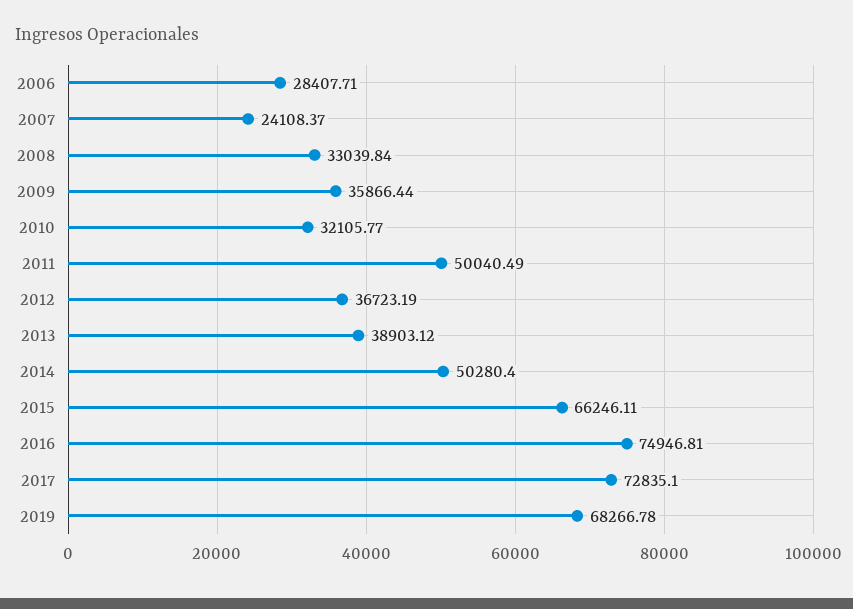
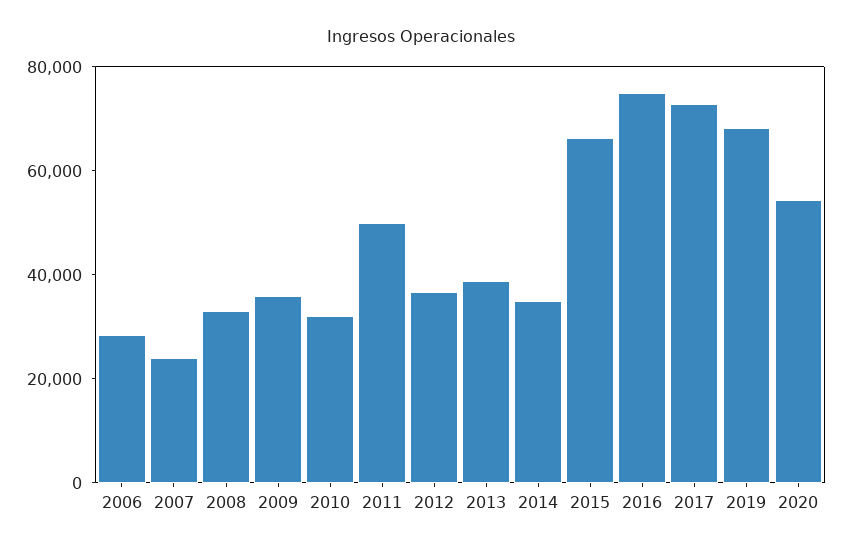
2014: 50280.4 -> 35000
2020: none -> 55000

